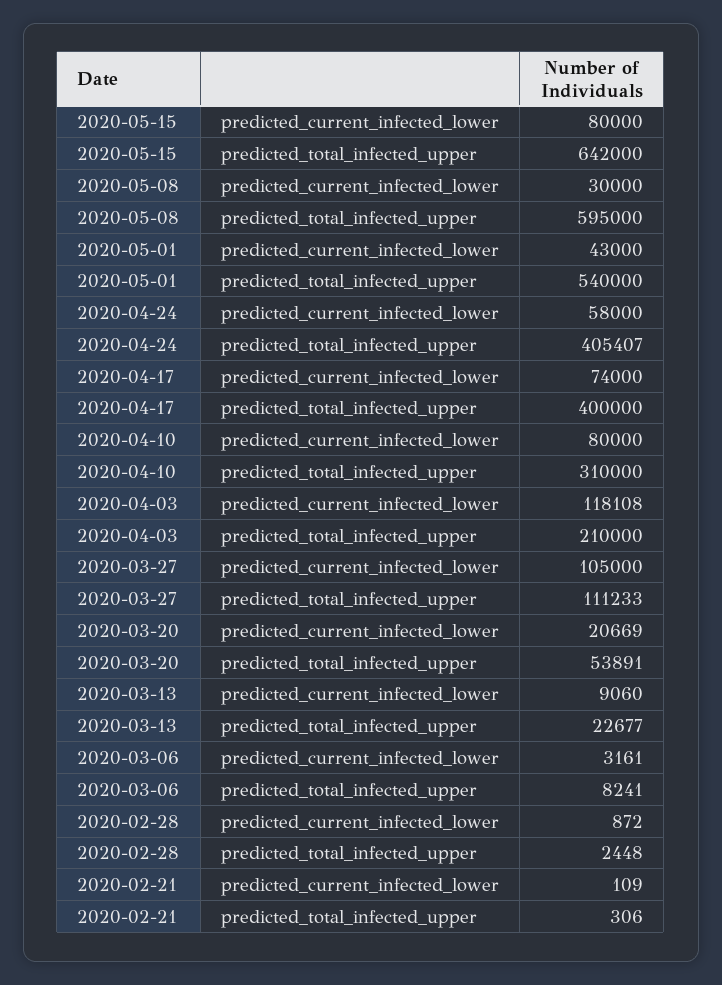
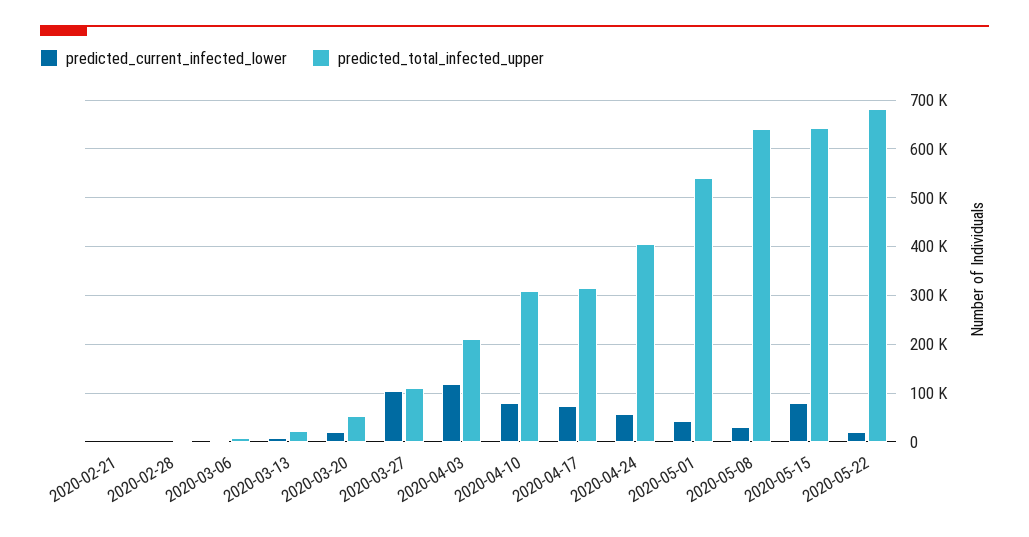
predicted_total_infected_upper, 2020-05-08: 595000 -> 640000
predicted_total_infected_upper, 2020-04-17: 400000 -> 320000
predicted_current_infected_lower, 2020-05-22: none -> 20000
predicted_total_infected_upper, 2020-05-22: none -> 680000

